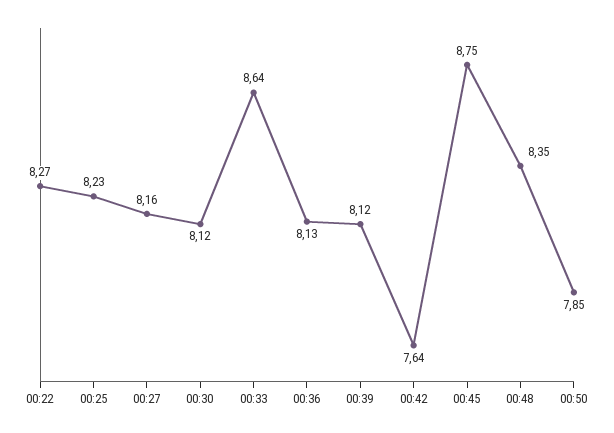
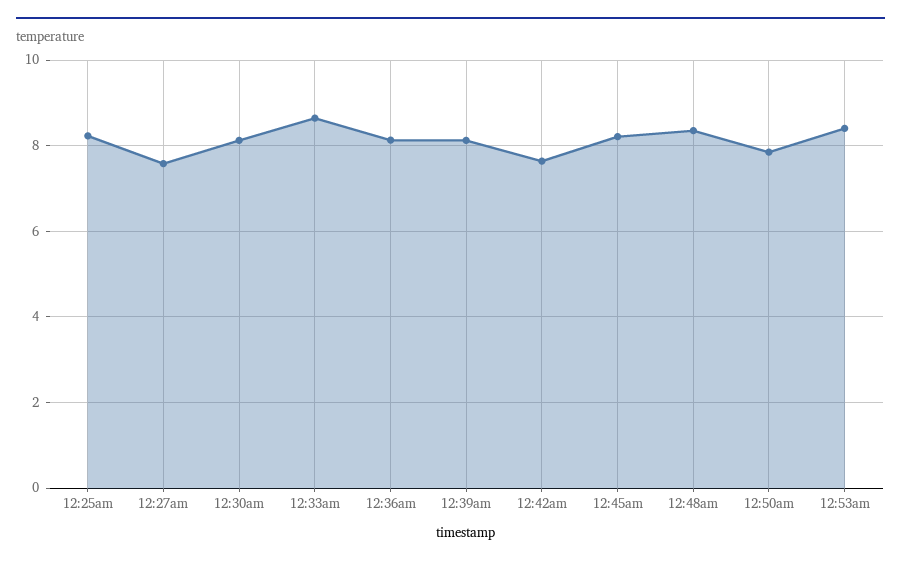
00:22: 8.27 -> none
00:27: 8.16 -> 7.6
00:45: 8.75 -> 8.2
12:53am: none -> 8.4

